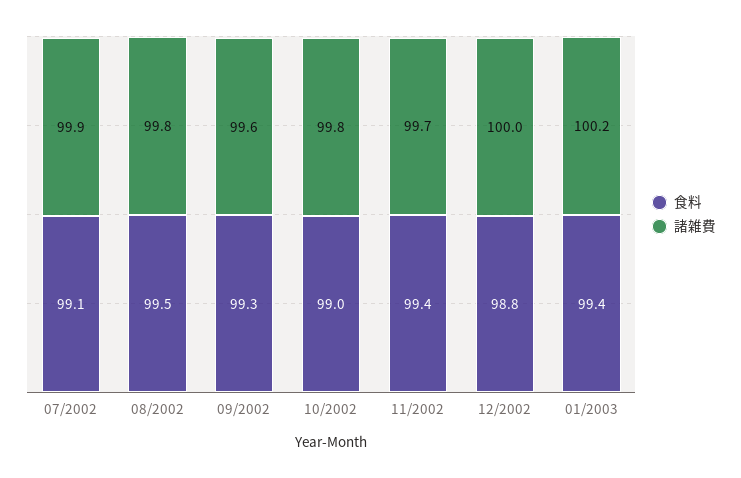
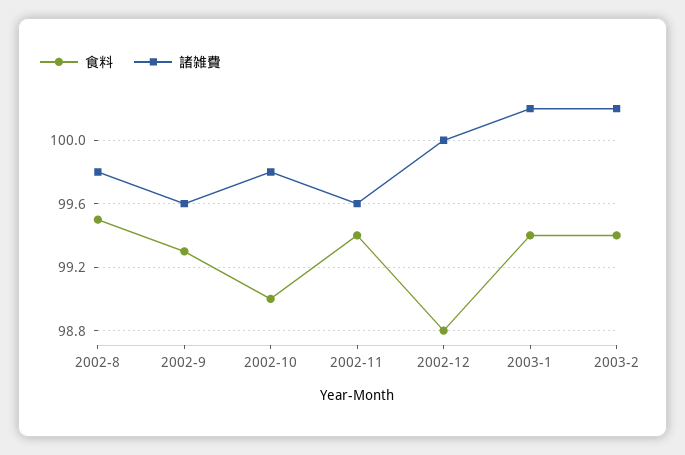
食料, 07/2002: 99.1 -> none
諸雑費, 07/2002: 99.9 -> none
諸雑費, 11/2002: 99.7 -> 99.6
食料, 2003-2: none -> 99.4
諸雑費, 2003-2: none -> 100.2

